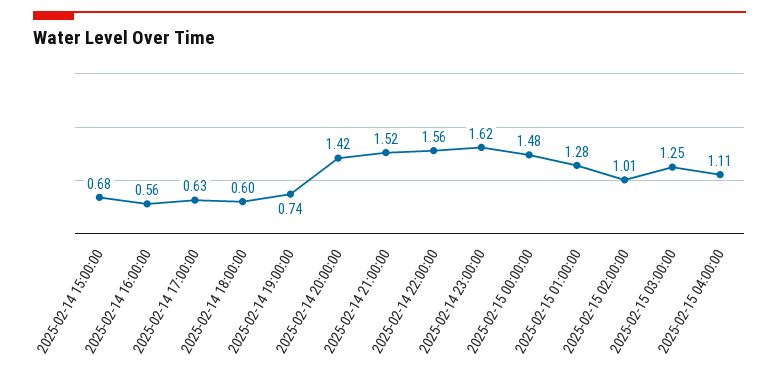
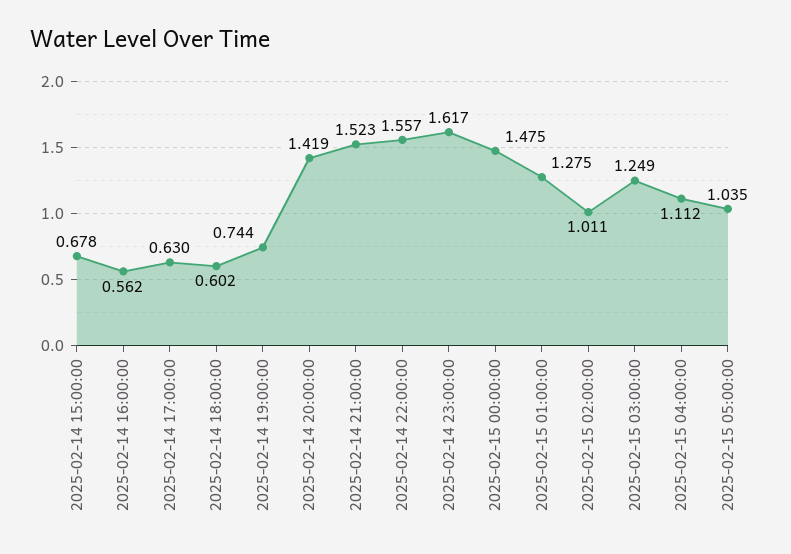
2025-02-15 05:00:00: none -> 1.035

